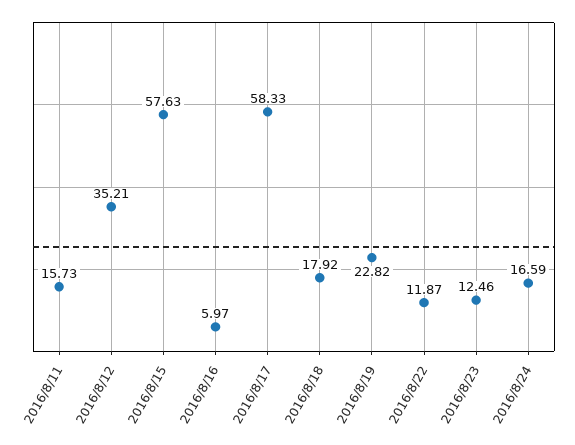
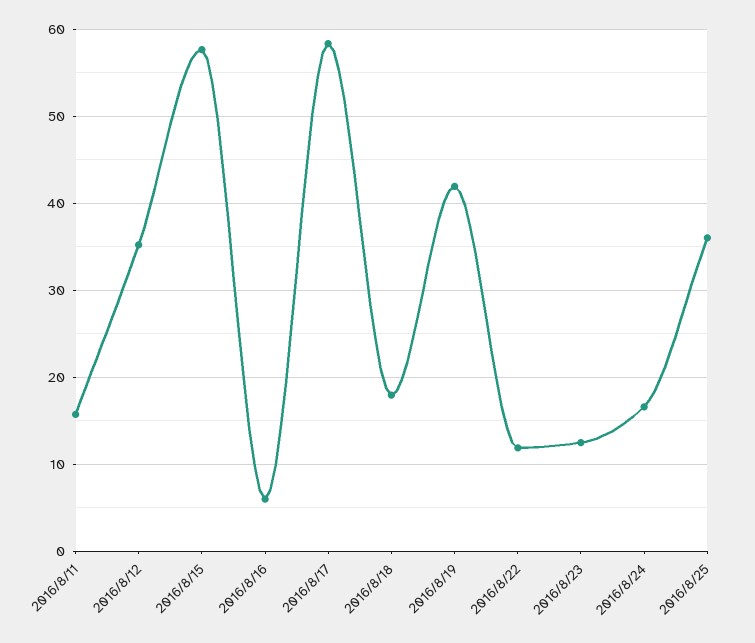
2016/8/19: 22.82 -> 42
2016/8/25: none -> 36

